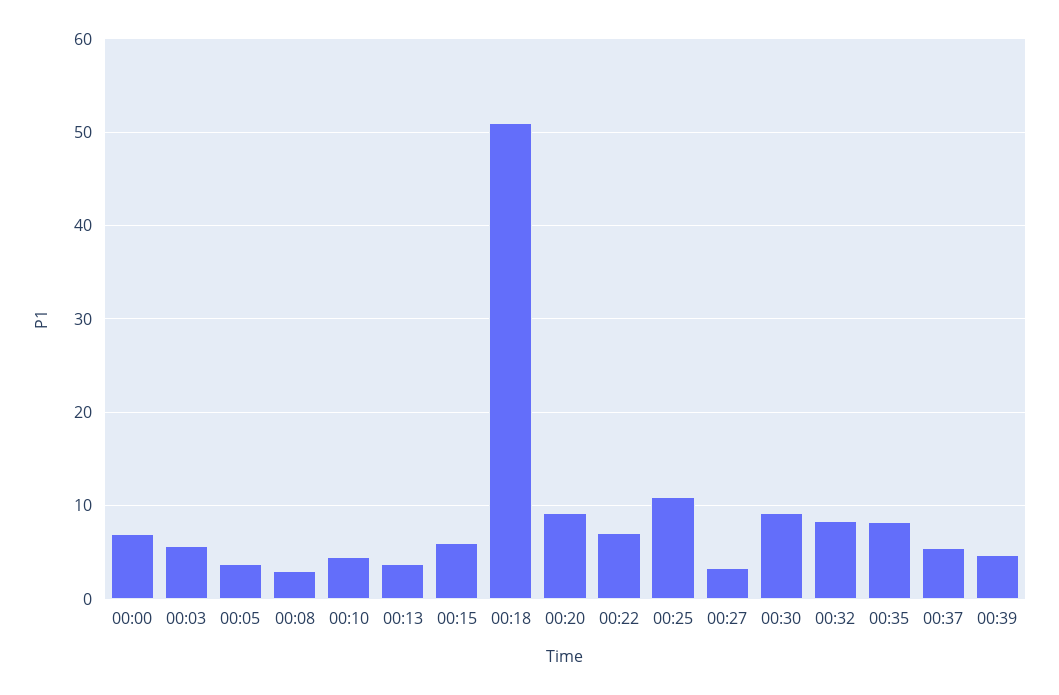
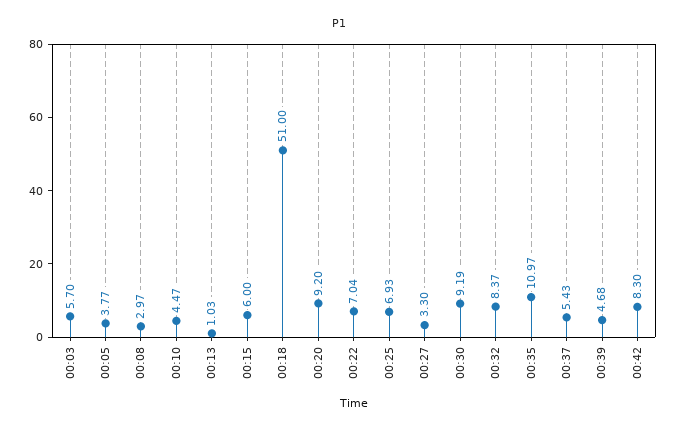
00:00: 7 -> none
00:13: 4 -> 1.03
00:25: 11 -> 6.93
00:35: 8 -> 10.97
00:42: none -> 8.3

